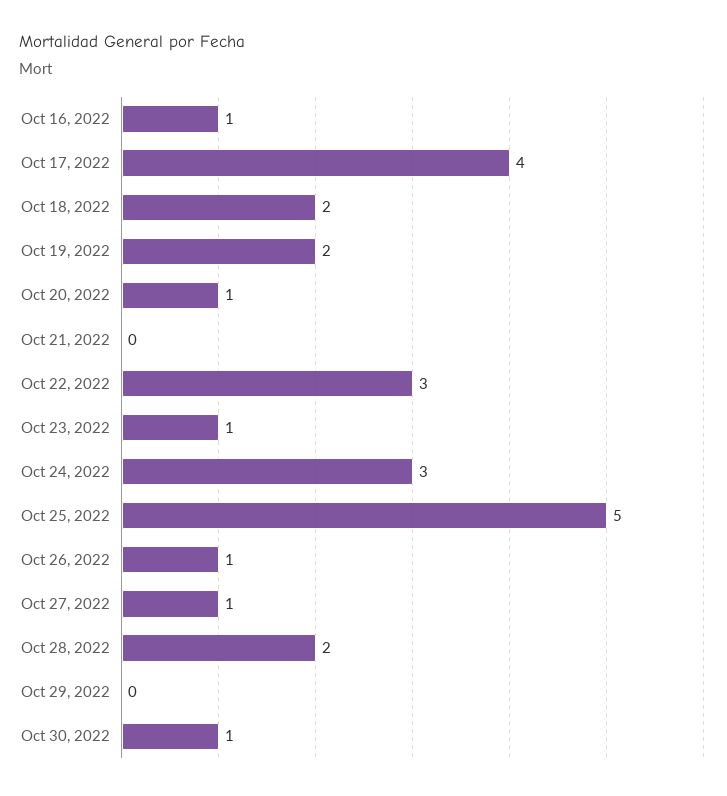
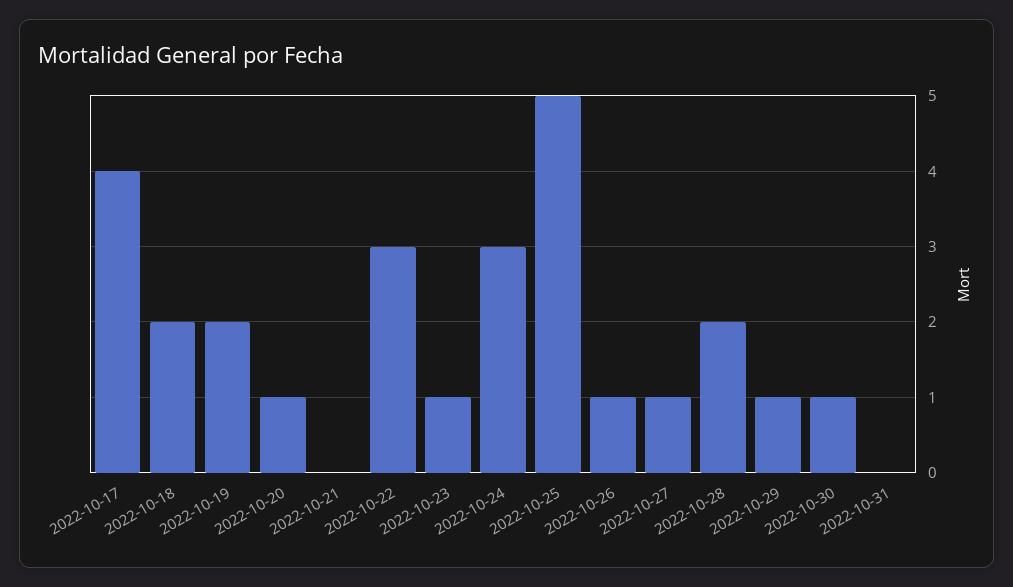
Oct 16, 2022: 1 -> none
Oct 29, 2022: 0 -> 1
2022-10-31: none -> 0

